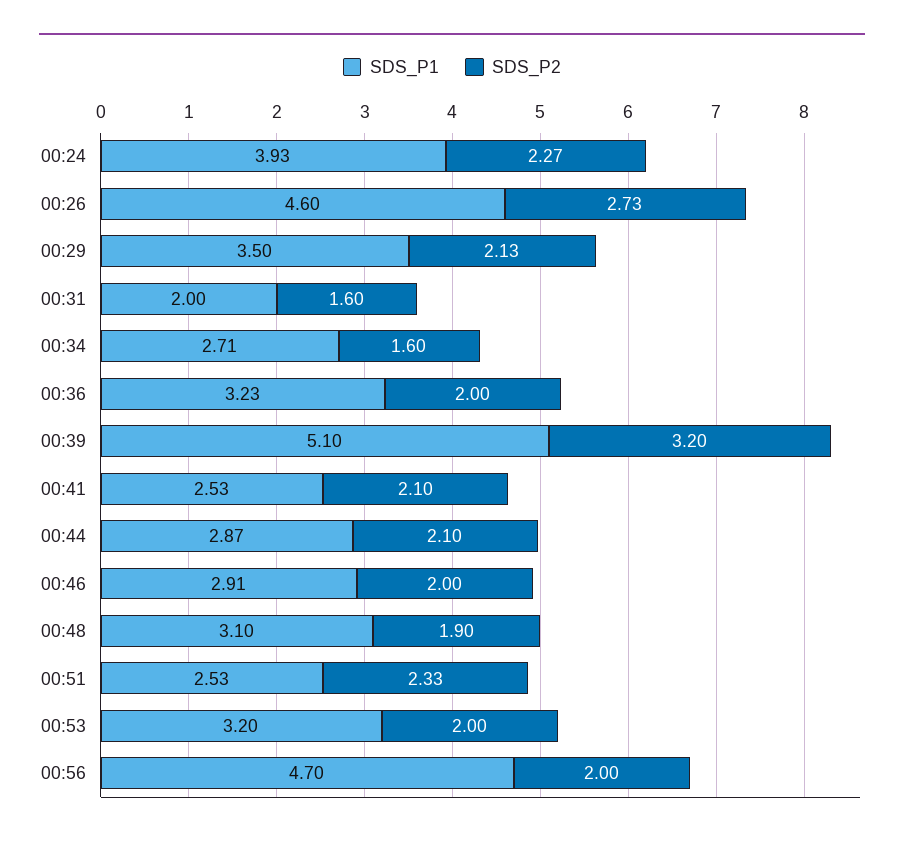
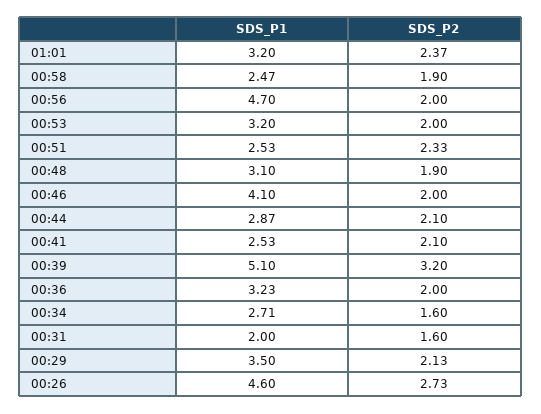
SDS_P1, 00:24: 3.93 -> none
SDS_P2, 00:24: 2.27 -> none
SDS_P1, 00:46: 2.91 -> 4.1
SDS_P1, 01:01: none -> 3.2
SDS_P2, 01:01: none -> 2.37
SDS_P1, 00:58: none -> 2.47
SDS_P2, 00:58: none -> 1.9

